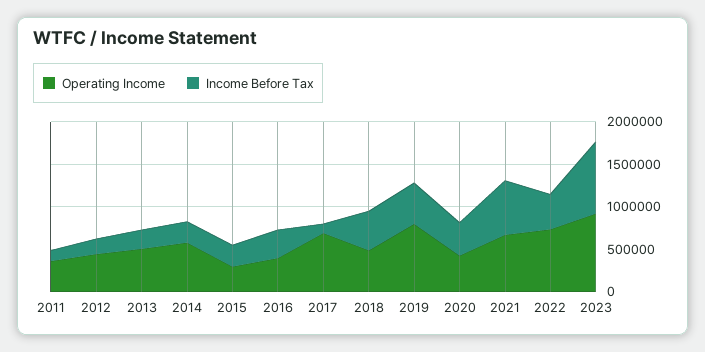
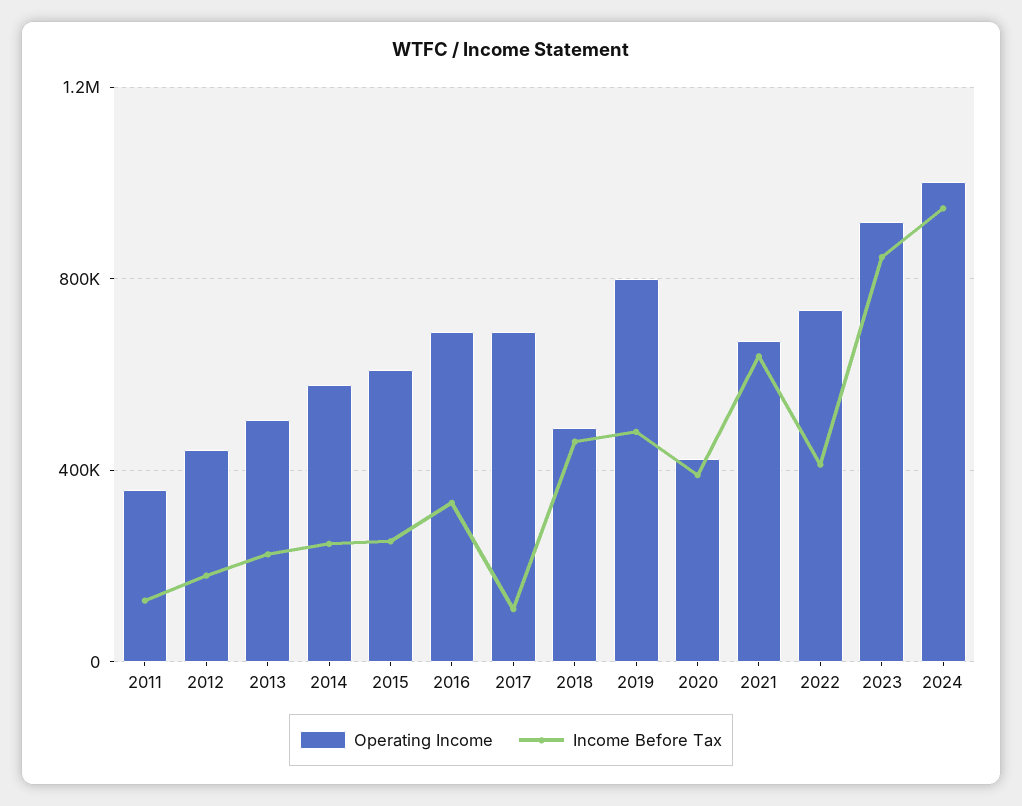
Operating Income, 2015: 300000 -> 600000
Operating Income, 2016: 400000 -> 700000
Operating Income, 2024: none -> 1000000
Income Before Tax, 2024: none -> 950000

